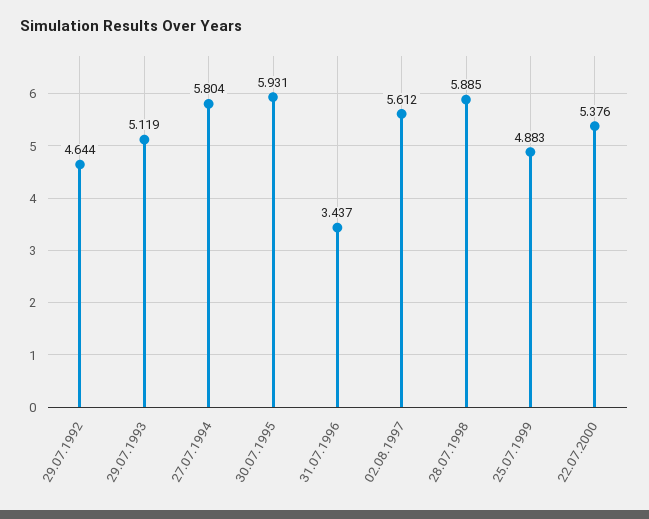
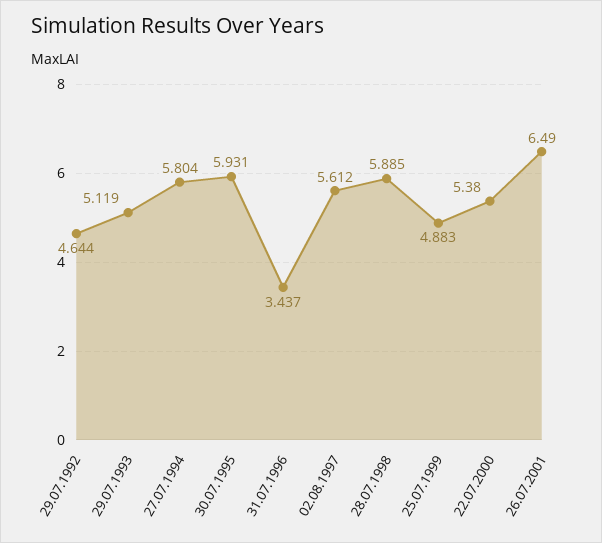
22.07.2000: 5.376 -> 5.38
26.07.2001: none -> 6.49

